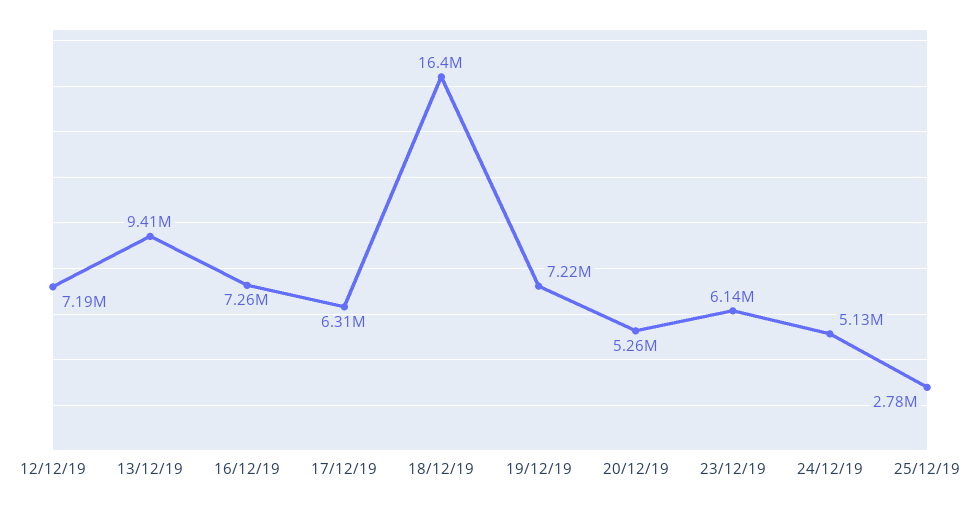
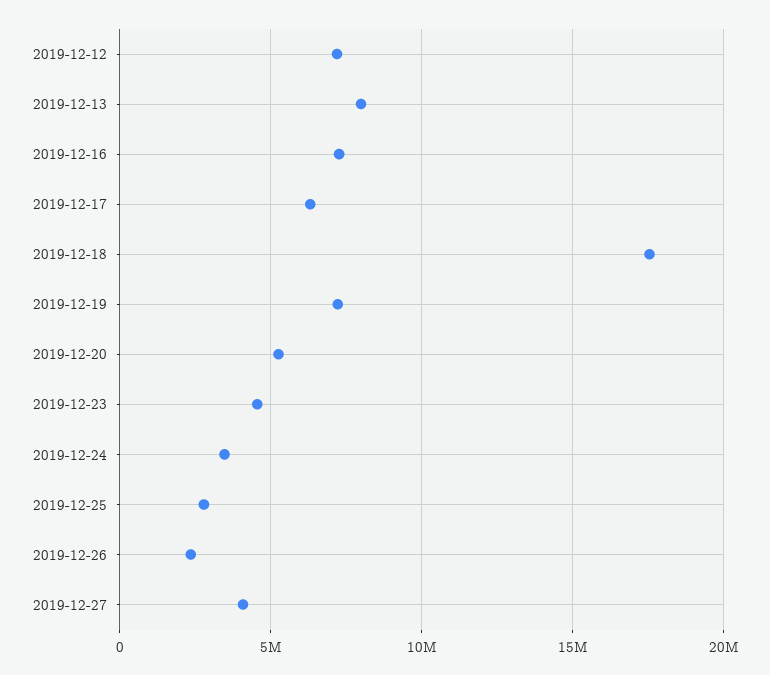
13/12/19: 9410000 -> 8000000
18/12/19: 16400000 -> 17500000
23/12/19: 6140000 -> 4500000
24/12/19: 5130000 -> 3500000
2019-12-26: none -> 2500000
2019-12-27: none -> 4000000

